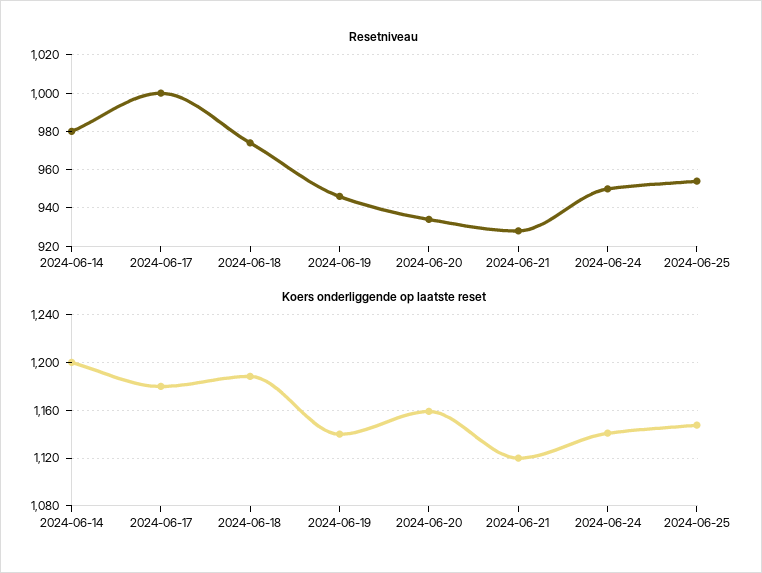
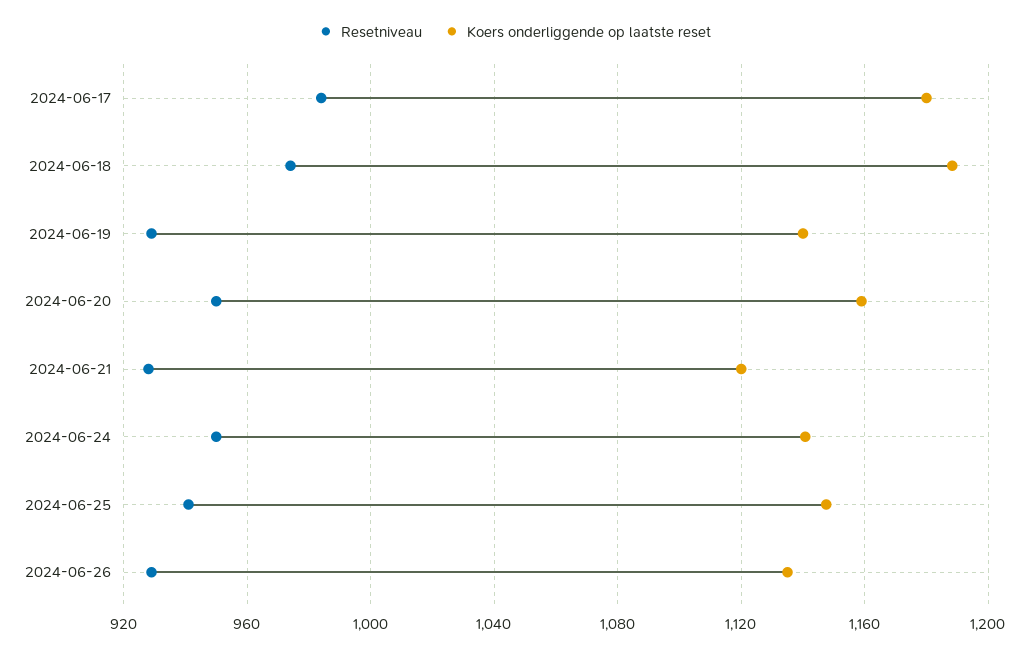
Resetniveau, 2024-06-14: 980 -> none
Resetniveau, 2024-06-17: 1000 -> 985
Resetniveau, 2024-06-19: 945 -> 930
Resetniveau, 2024-06-20: 935 -> 950
Resetniveau, 2024-06-25: 955 -> 940
Koers onderliggende op laatste reset, 2024-06-14: 1200 -> none
Resetniveau, 2024-06-26: none -> 930
Koers onderliggende op laatste reset, 2024-06-26: none -> 1135

